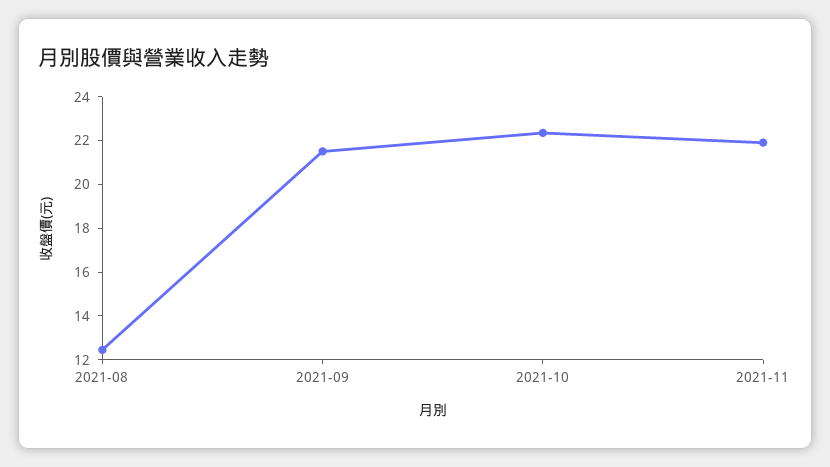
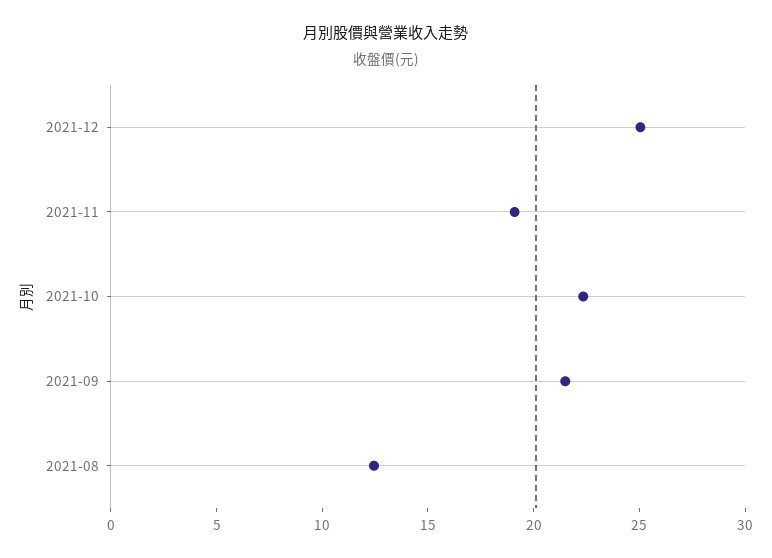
2021-11: 22 -> 19
2021-12: none -> 25

